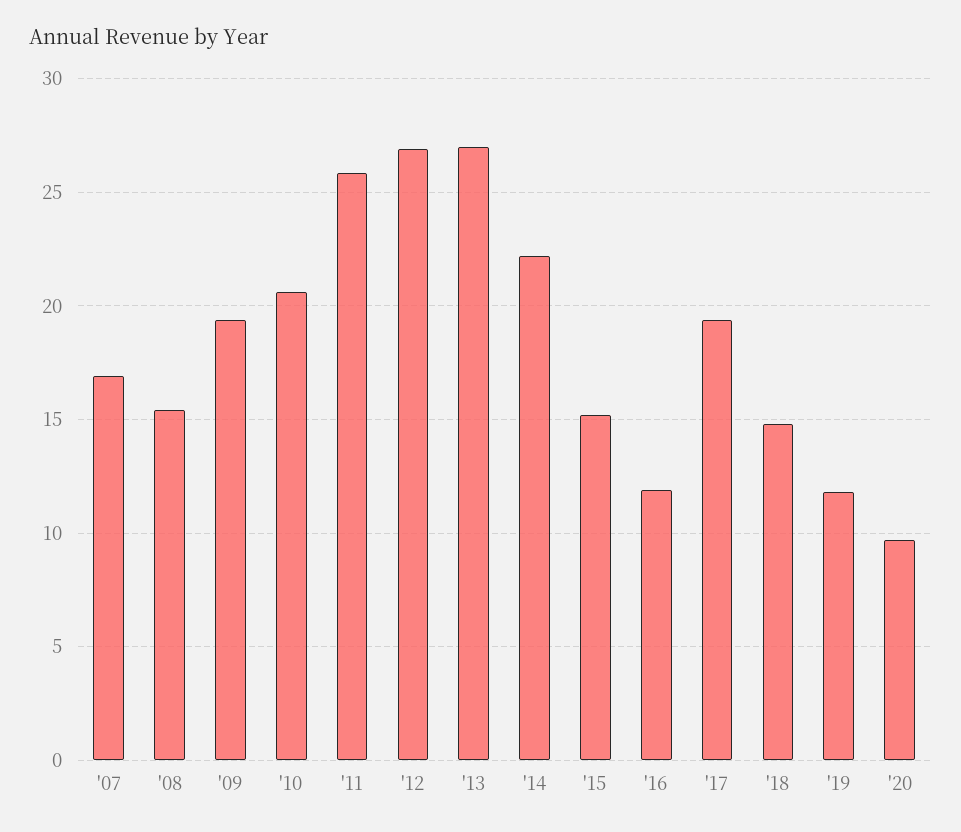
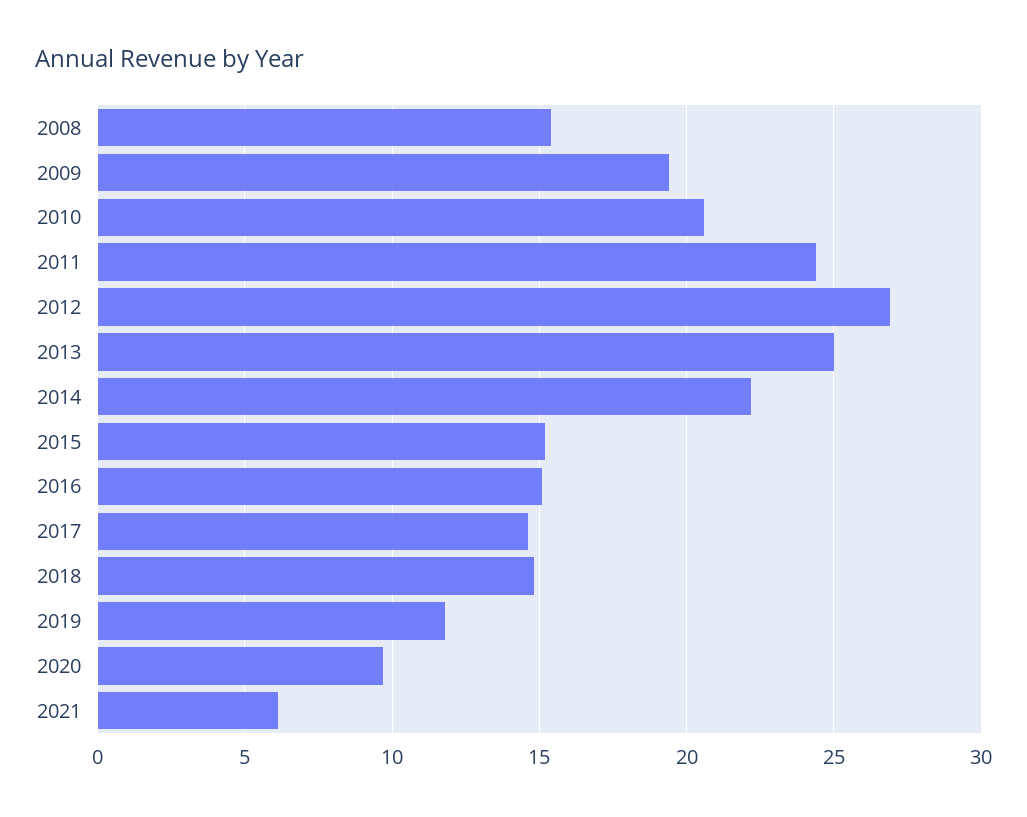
'07: 17 -> none
'11: 26 -> 24.5
'13: 27 -> 25
'16: 12 -> 15
'17: 19.5 -> 14.5
2021: none -> 6

